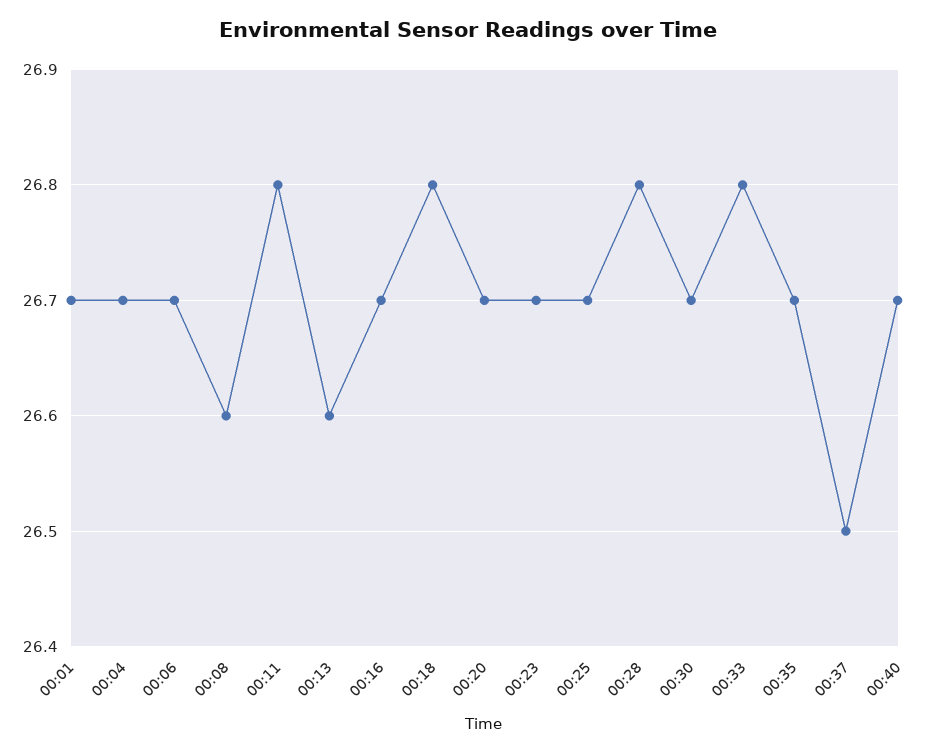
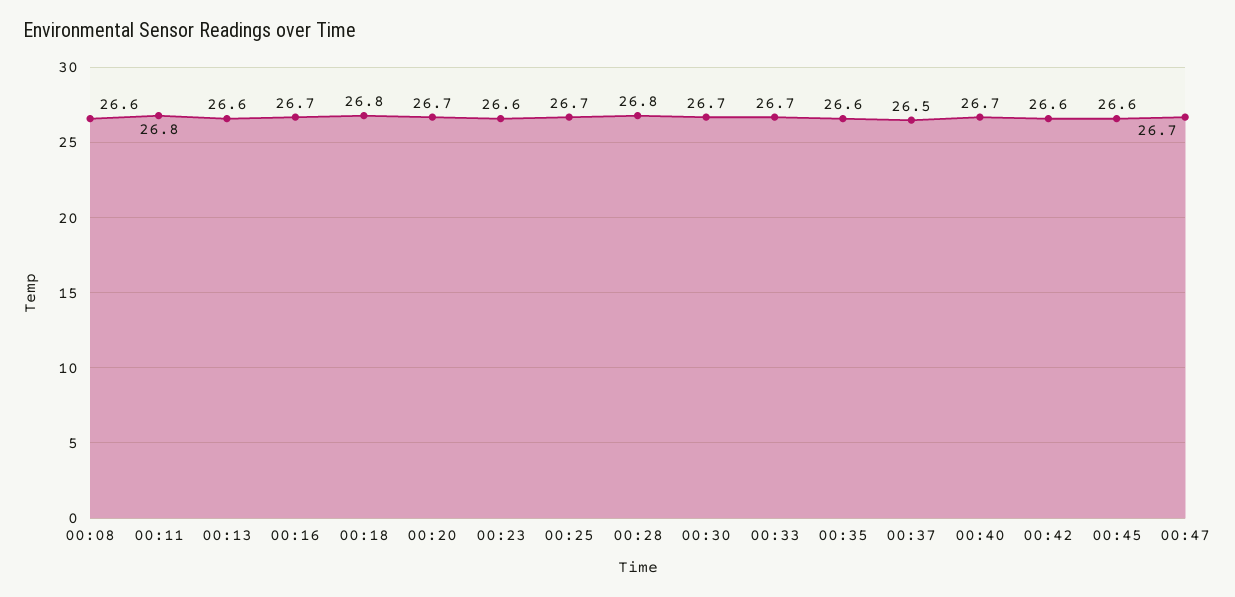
00:01: 26.7 -> none
00:04: 26.7 -> none
00:06: 26.7 -> none
00:23: 26.7 -> 26.6
00:33: 26.8 -> 26.7
00:35: 26.7 -> 26.6
00:42: none -> 26.6
00:45: none -> 26.6
00:47: none -> 26.7

